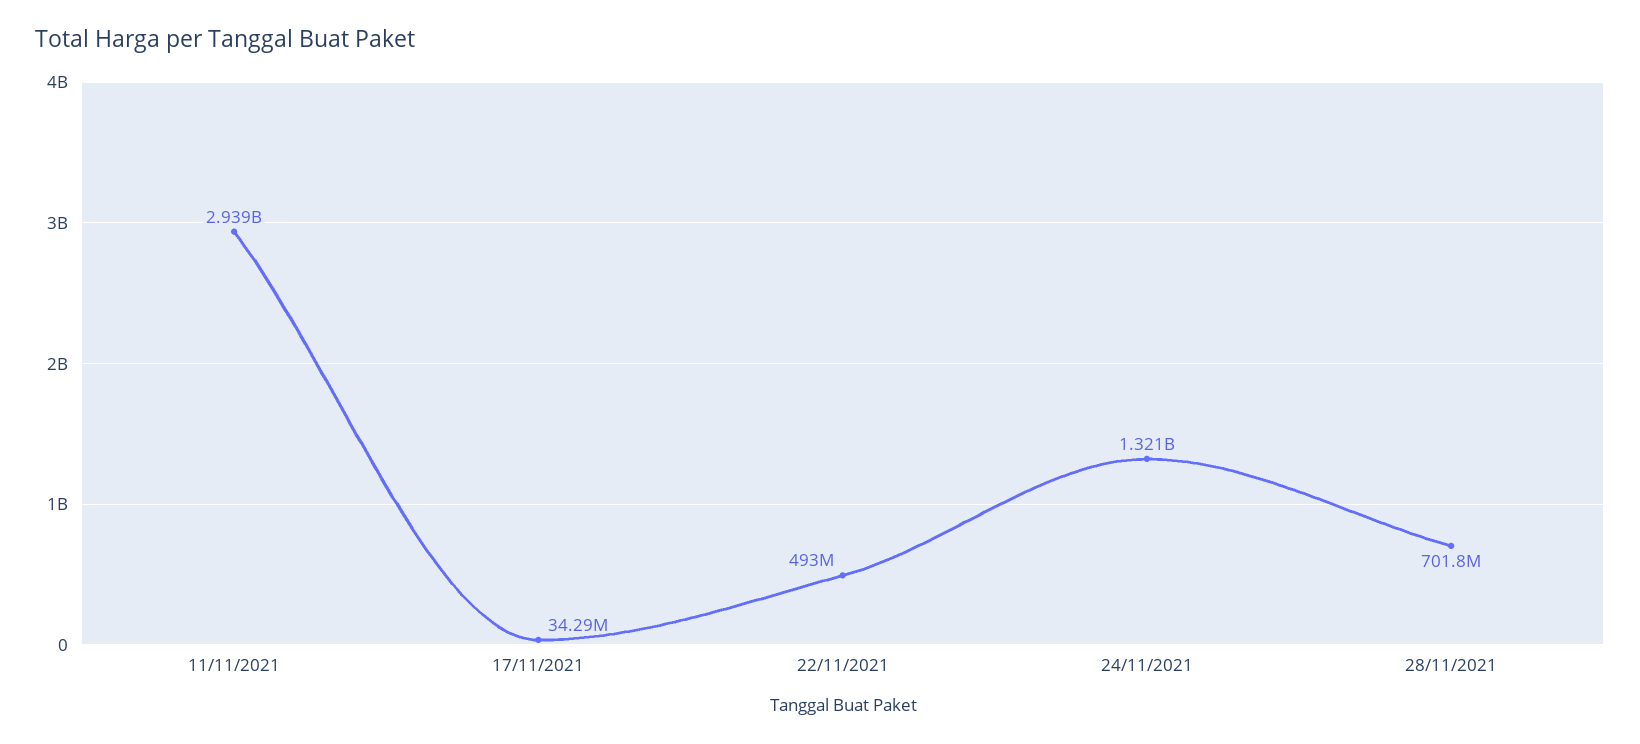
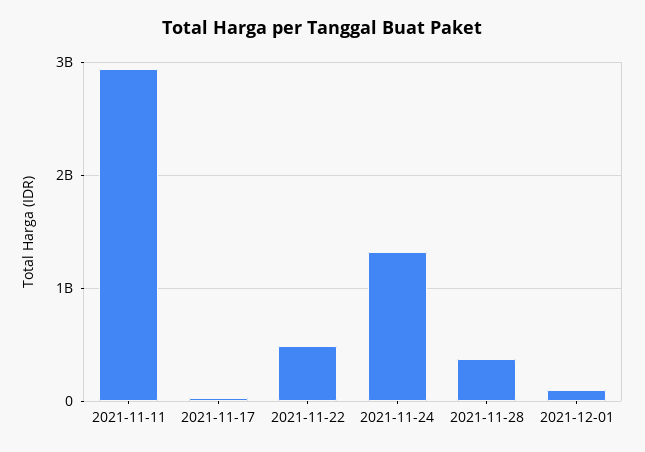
28/11/2021: 701800000 -> 400000000
2021-12-01: none -> 100000000

